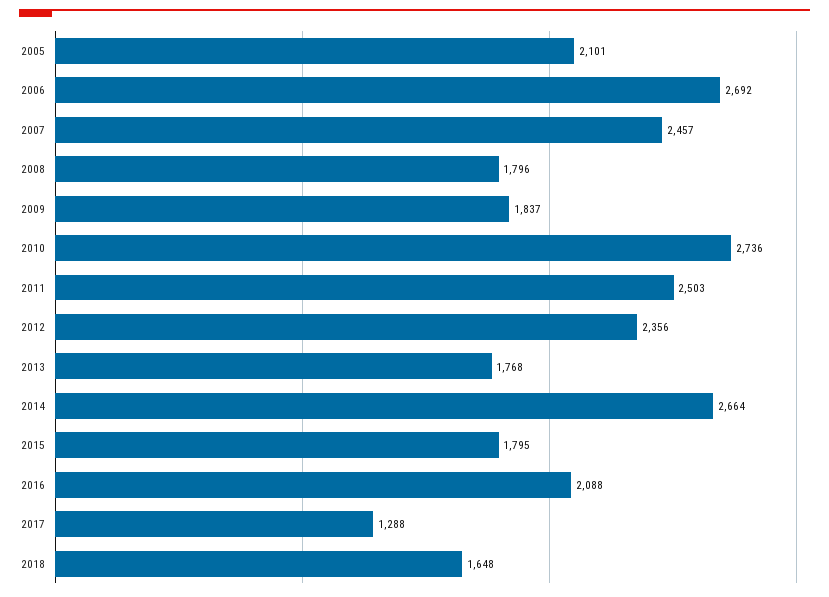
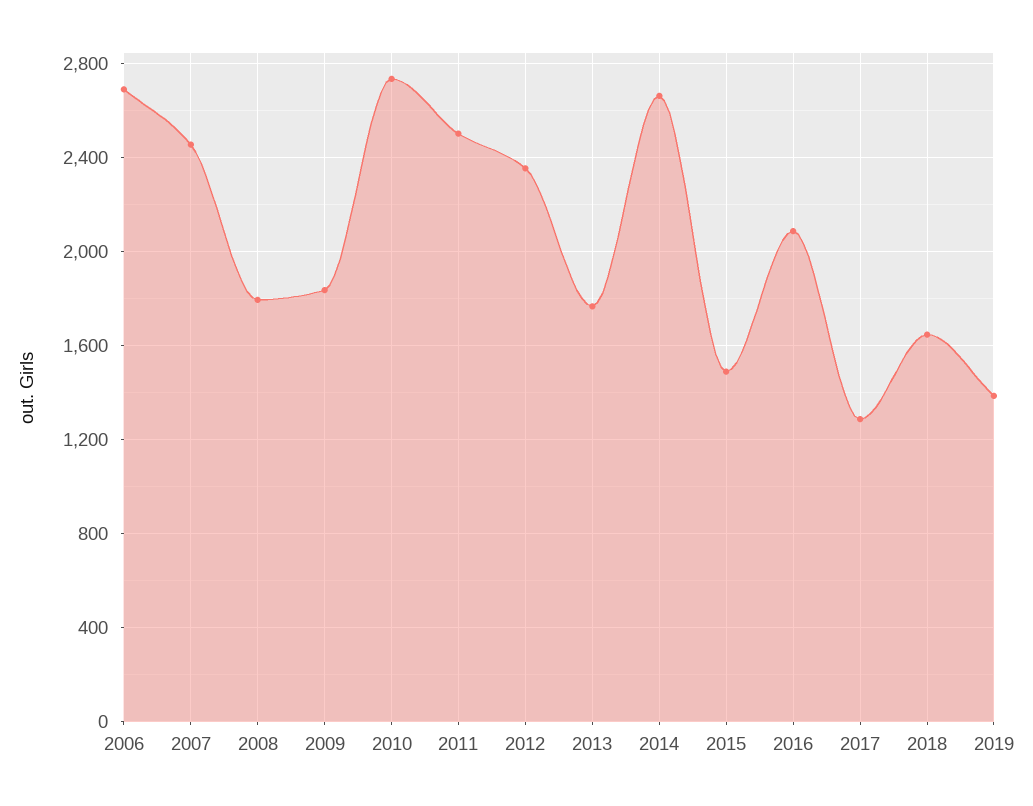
2005: 2101 -> none
2015: 1795 -> 1500
2019: none -> 1400

